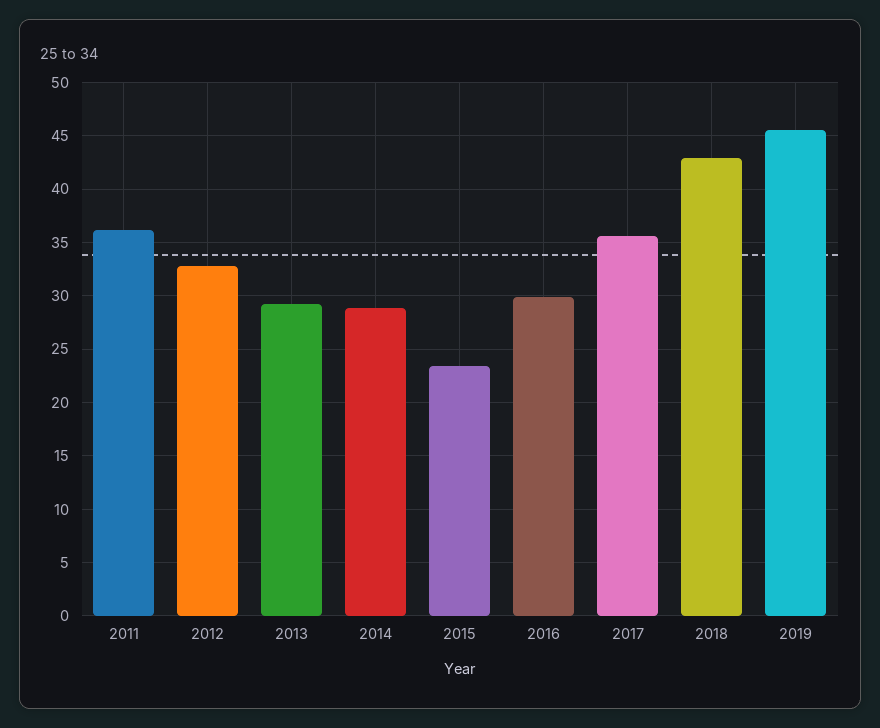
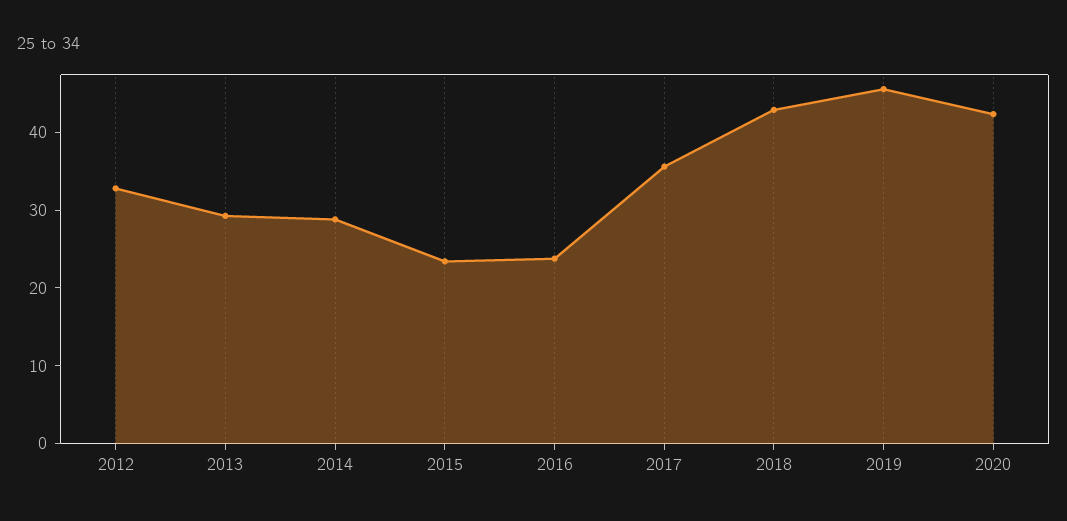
2011: 36 -> none
2016: 30 -> 24
2020: none -> 42

